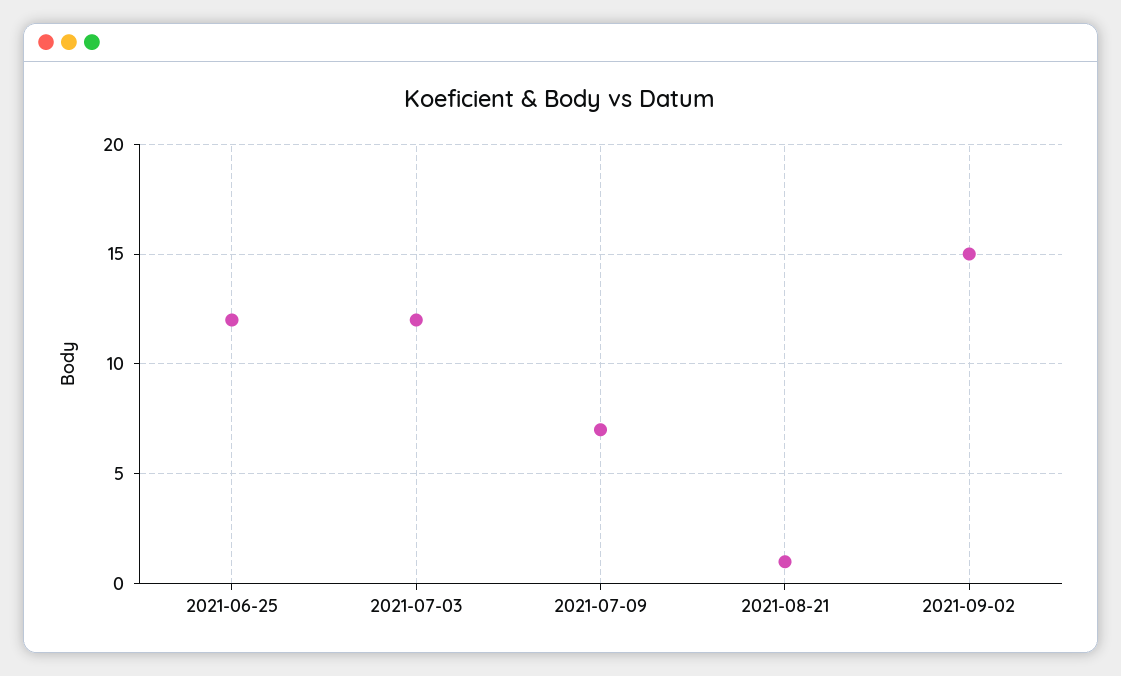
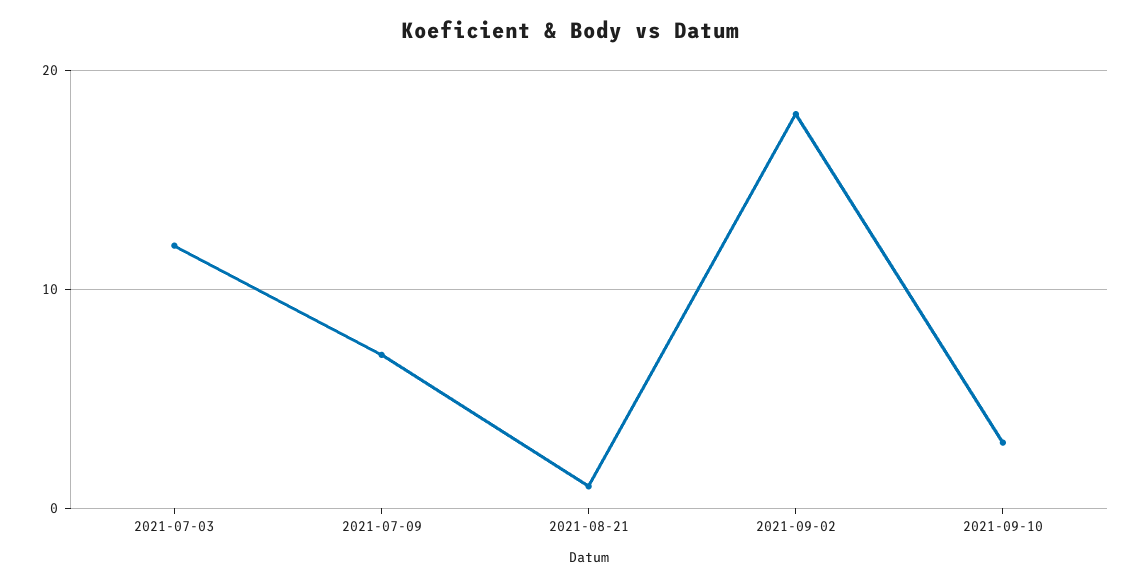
2021-06-25: 12 -> none
2021-09-02: 15 -> 18
2021-09-10: none -> 3

